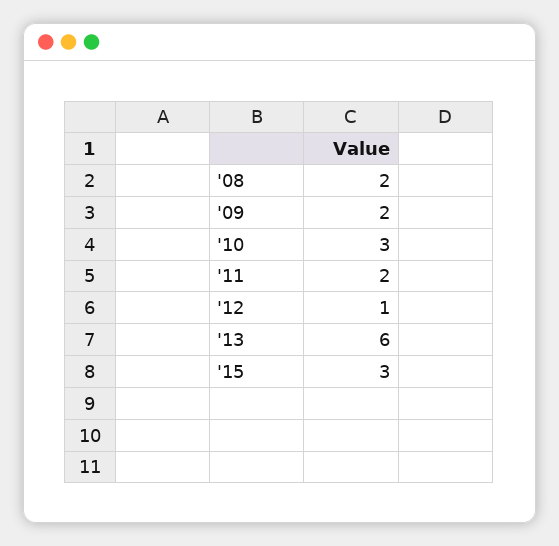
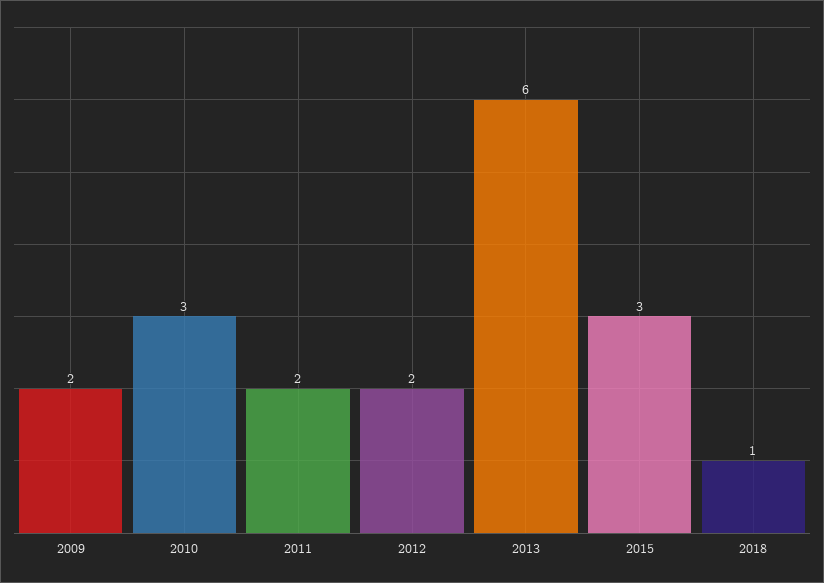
'08: 2 -> none
'12: 1 -> 2
2018: none -> 1

